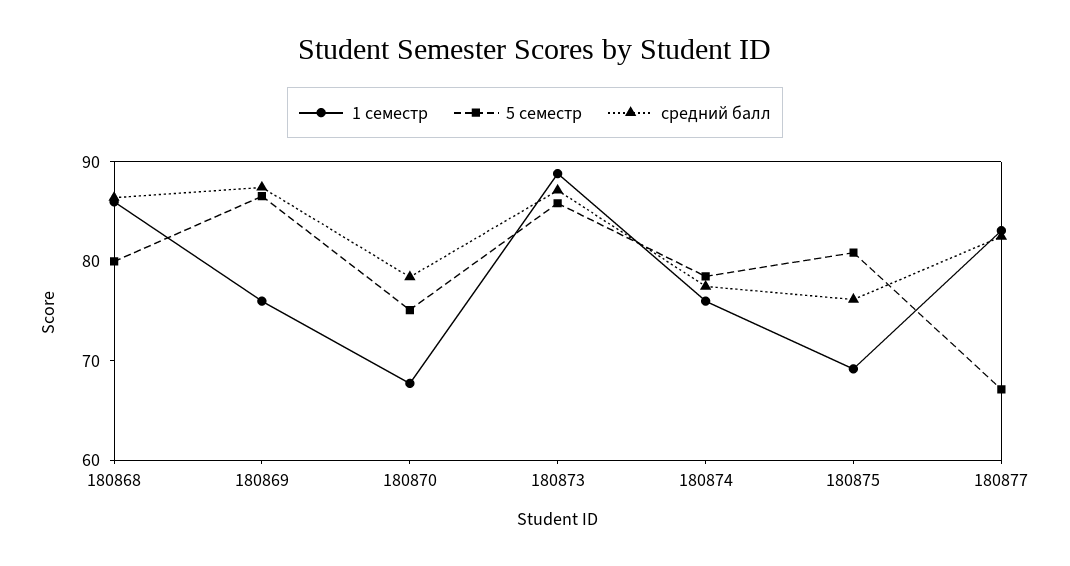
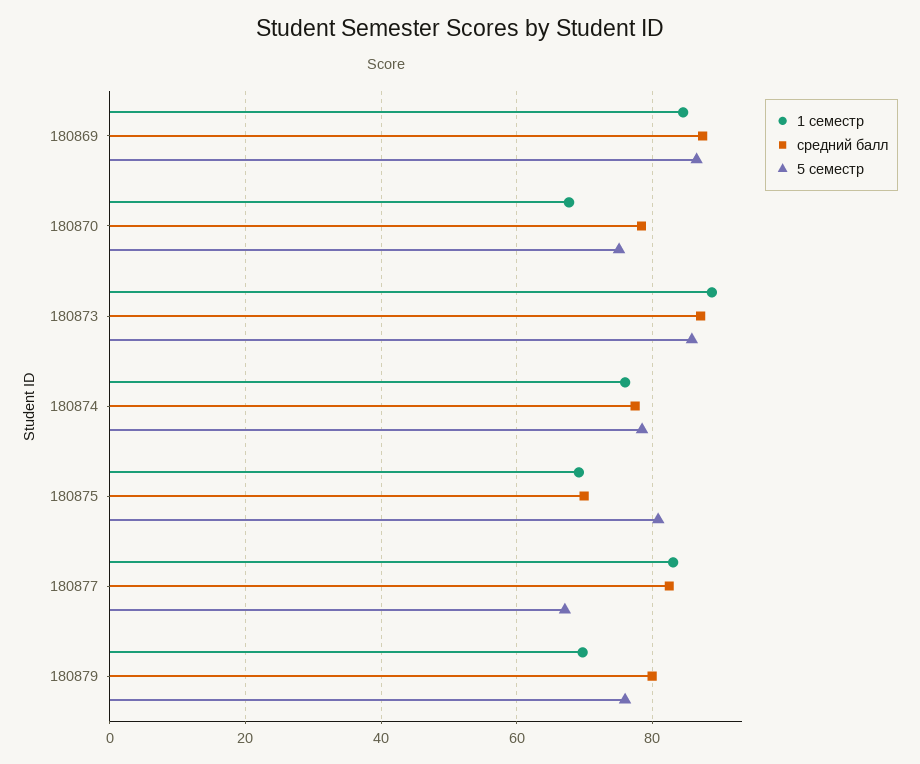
1 семестр, 180868: 86 -> none
5 семестр, 180868: 80 -> none
средний балл, 180868: 86 -> none
1 семестр, 180869: 76 -> 84
средний балл, 180875: 76 -> 70
1 семестр, 180879: none -> 70
средний балл, 180879: none -> 80
5 семестр, 180879: none -> 76

